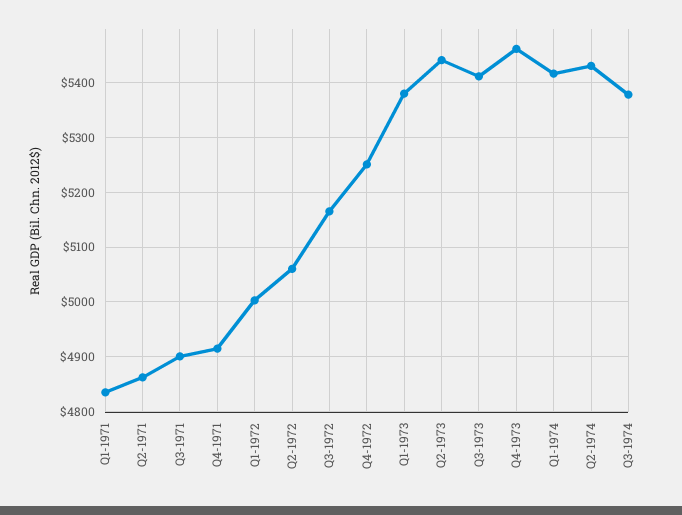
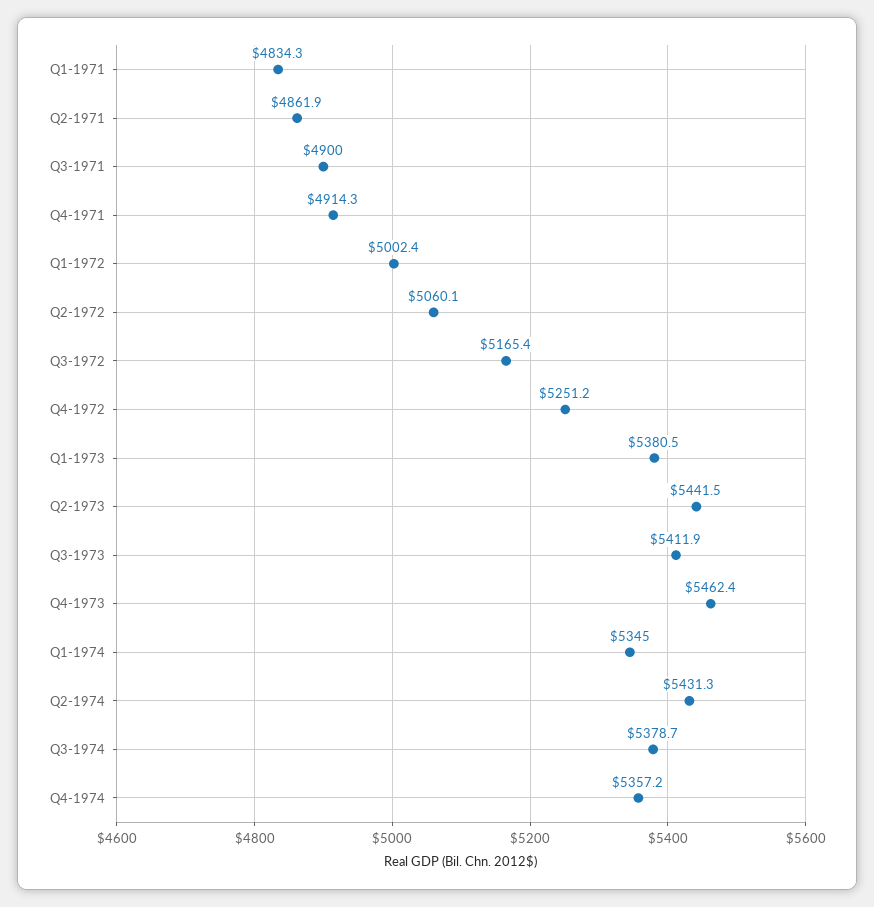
Q1-1974: 5420 -> 5345
Q4-1974: none -> 5357.2

